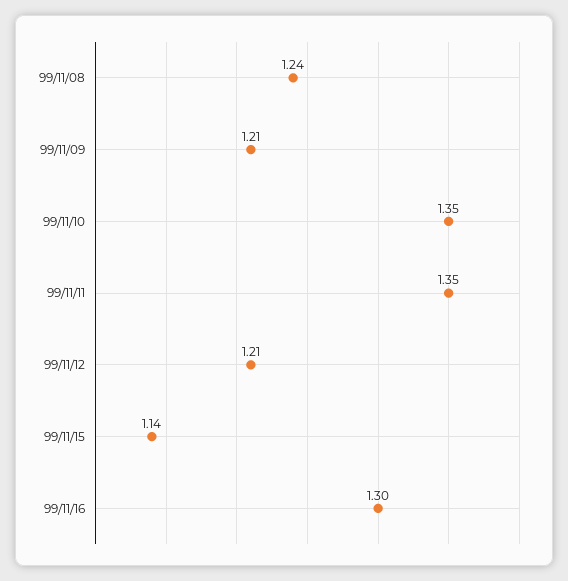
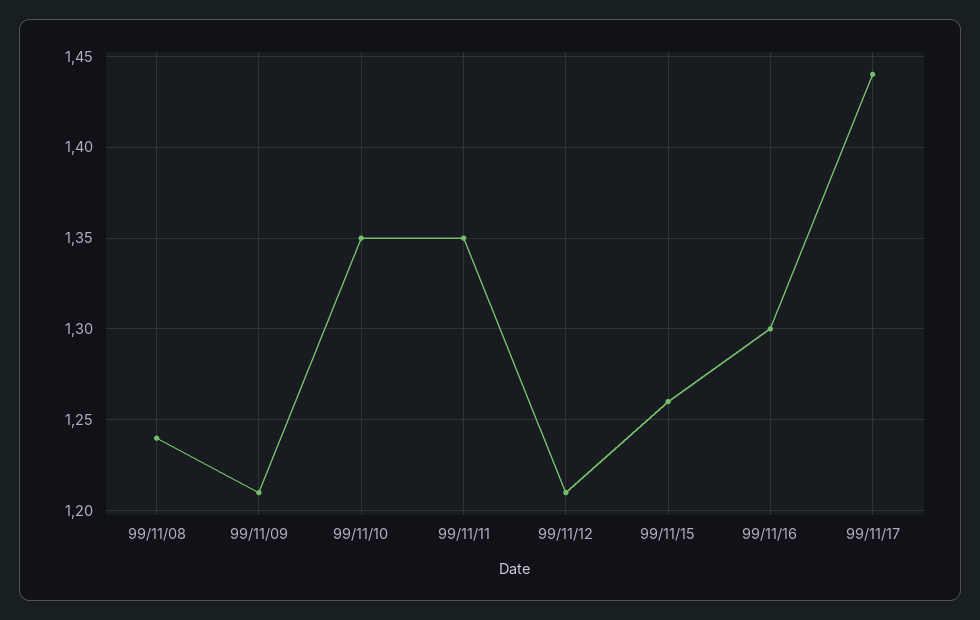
99/11/15: 1.14 -> 1.26
99/11/17: none -> 1.44

